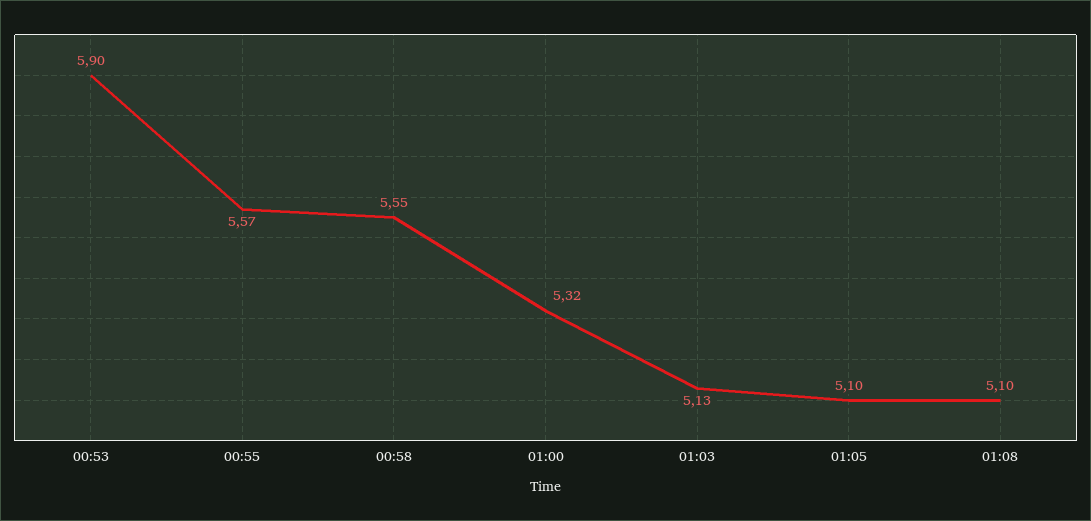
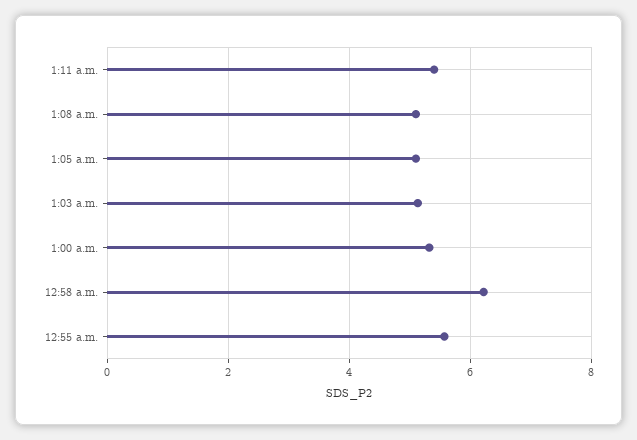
00:53: 5.9 -> none
00:58: 5.55 -> 6.2
1:11 a.m.: none -> 5.4

